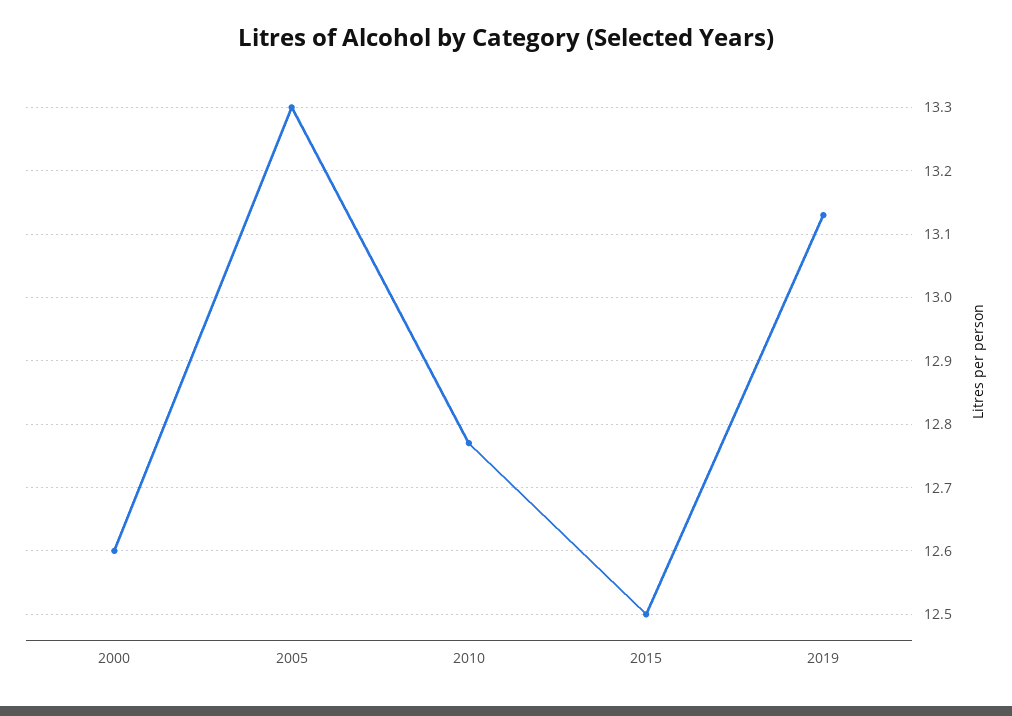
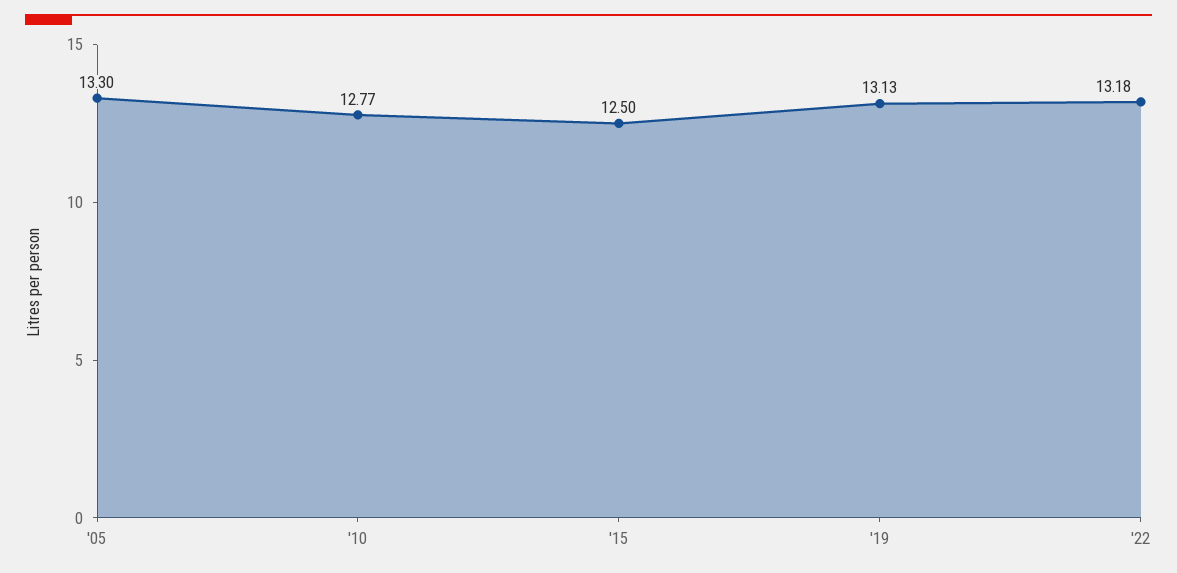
2000: 12.6 -> none
'22: none -> 13.18

